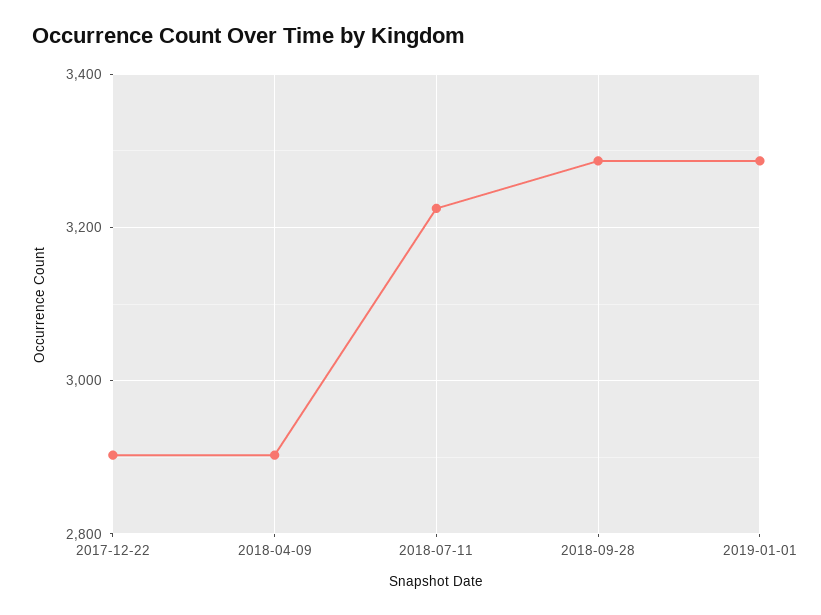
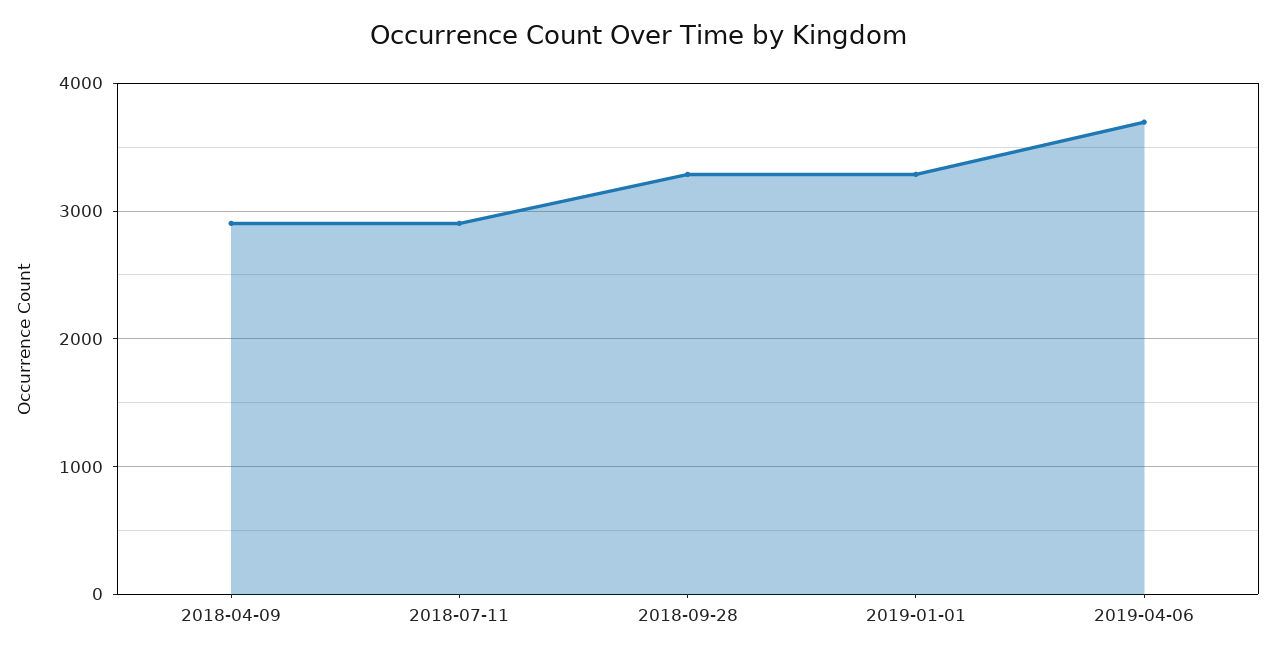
2017-12-22: 2900 -> none
2018-07-11: 3220 -> 2900
2019-04-06: none -> 3700

